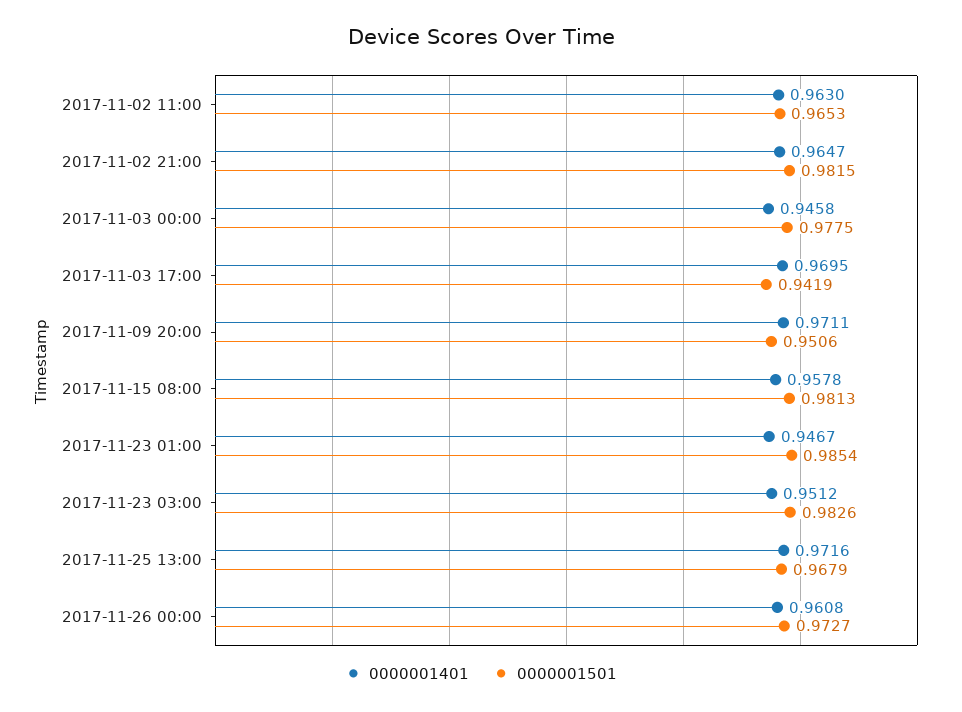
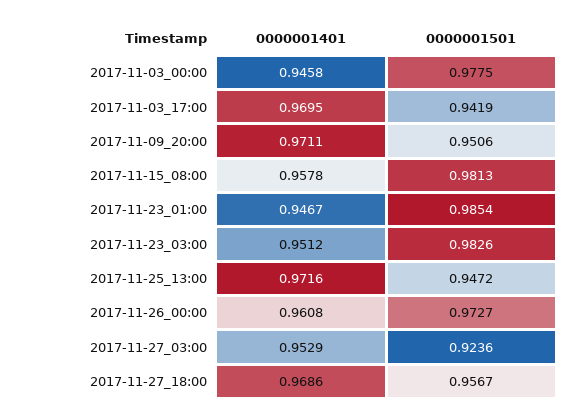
0000001401, 2017-11-02 11:00: 0.963 -> none
0000001501, 2017-11-02 11:00: 0.9653 -> none
0000001401, 2017-11-02 21:00: 0.9647 -> none
0000001501, 2017-11-02 21:00: 0.9815 -> none
0000001501, 2017-11-25 13:00: 0.9679 -> 0.9472
0000001401, 2017-11-27_03:00: none -> 0.9529
0000001501, 2017-11-27_03:00: none -> 0.9236
0000001401, 2017-11-27_18:00: none -> 0.9686
0000001501, 2017-11-27_18:00: none -> 0.9567

